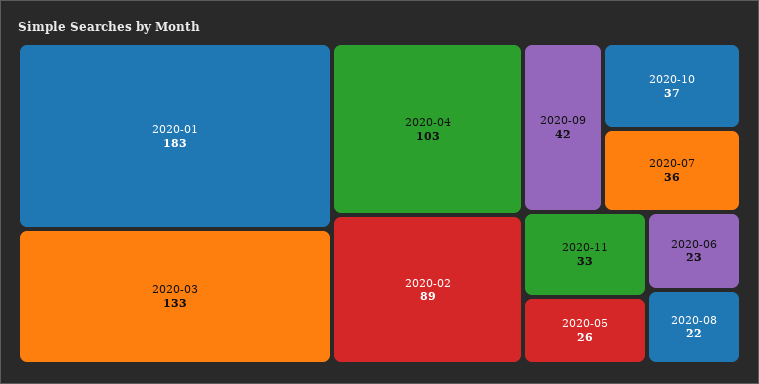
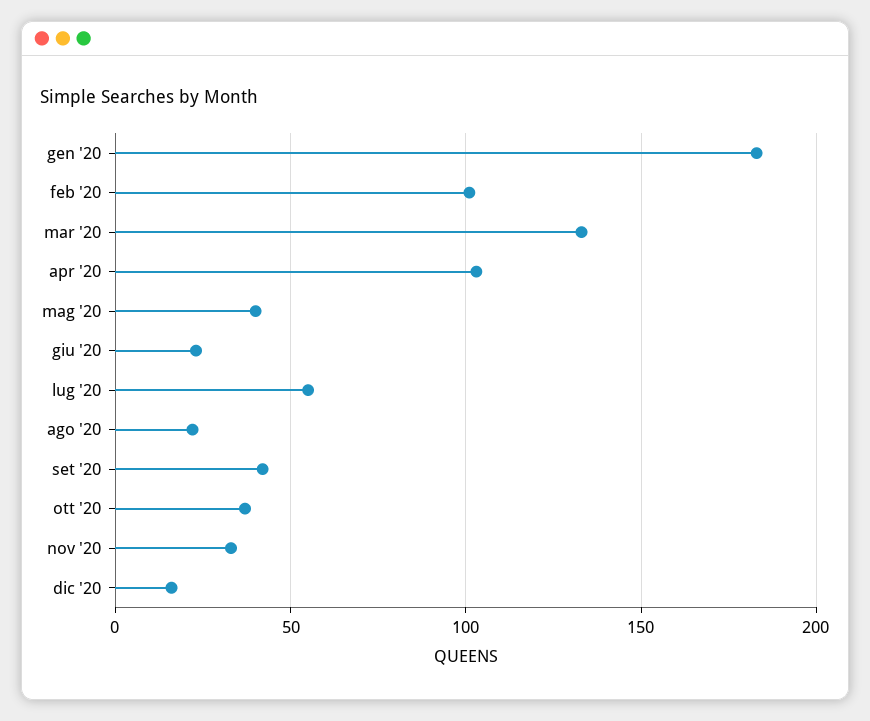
2020-02: 89 -> 100
2020-07: 36 -> 55
2020-05: 26 -> 40
dic '20: none -> 15

